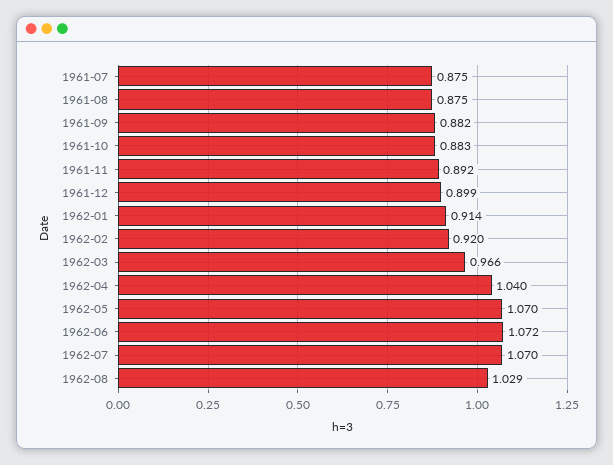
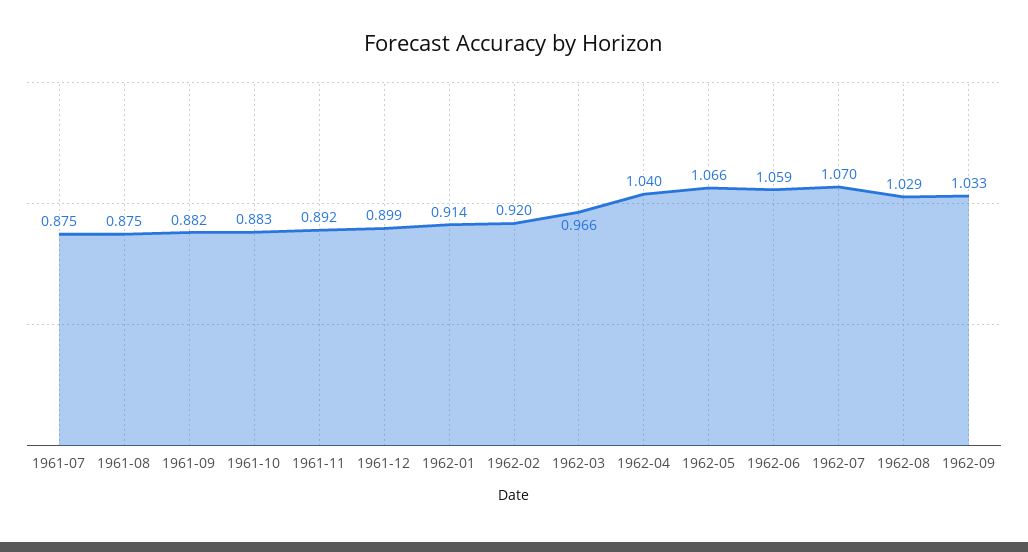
1962-05: 1.07 -> 1.066
1962-06: 1.072 -> 1.059
1962-09: none -> 1.033

